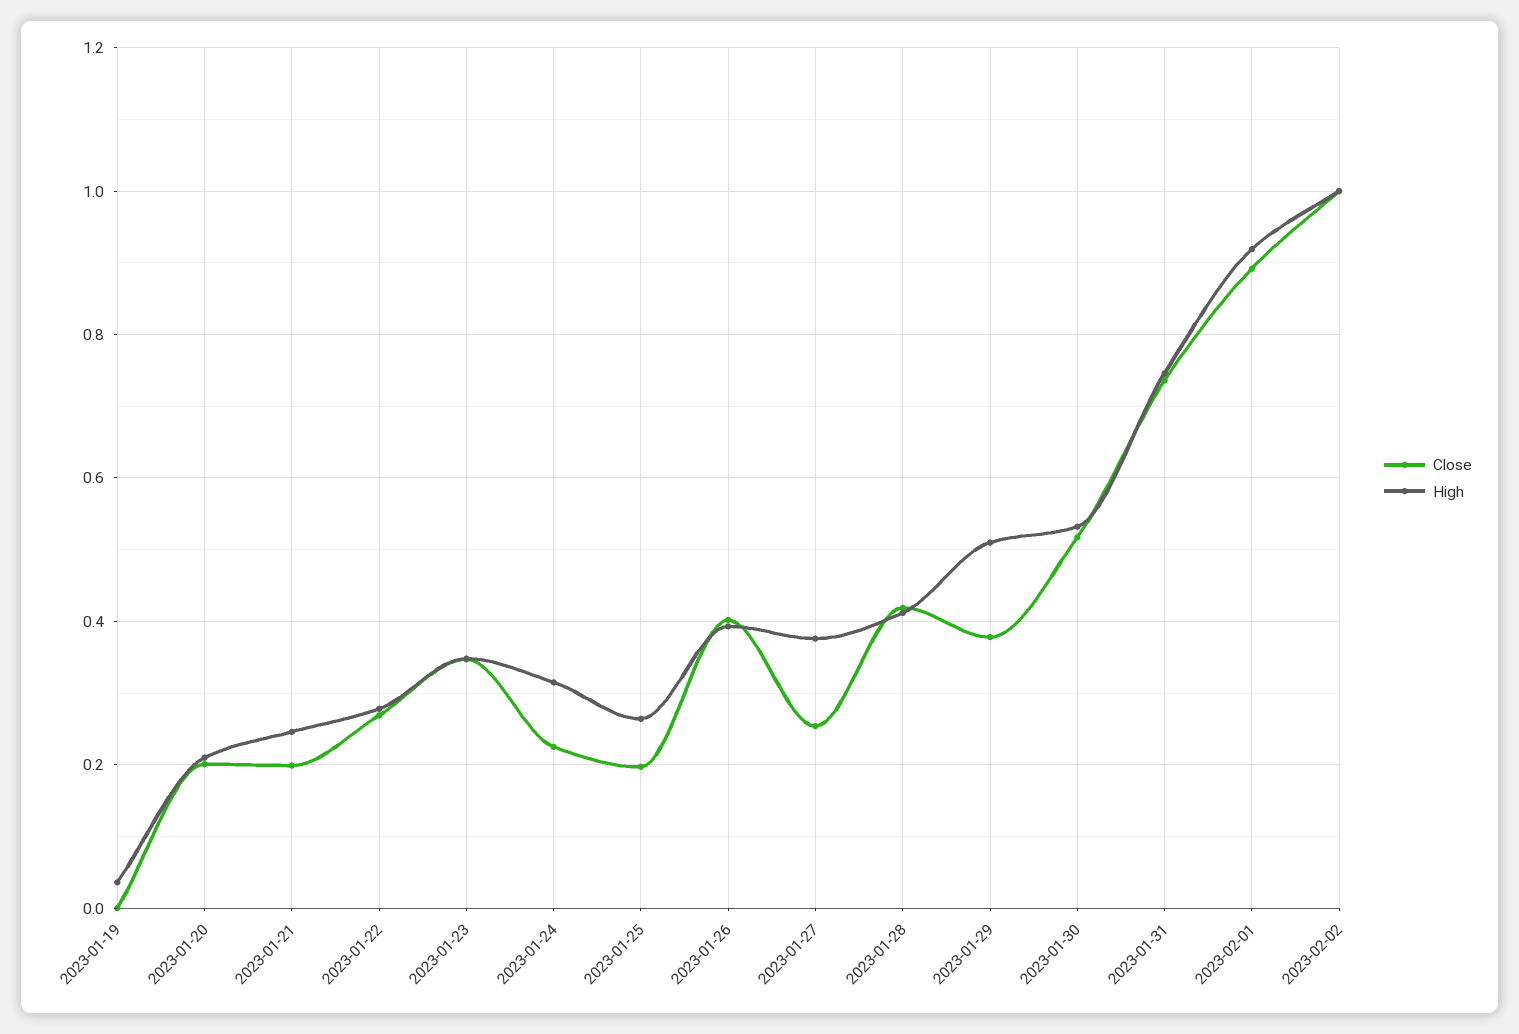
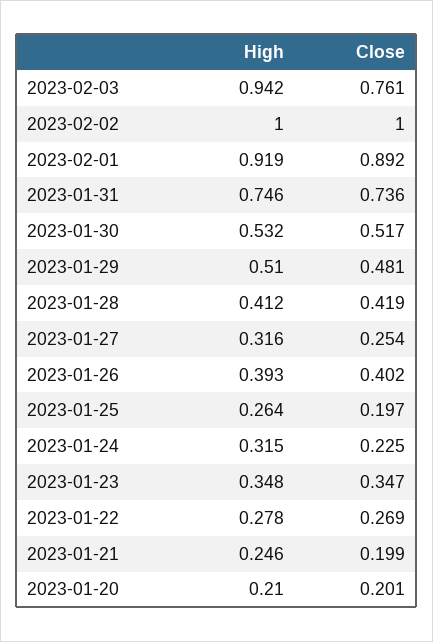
Close, 2023-01-19: 0 -> none
High, 2023-01-19: 0.04 -> none
High, 2023-01-27: 0.38 -> 0.316
Close, 2023-01-29: 0.38 -> 0.481
High, 2023-02-03: none -> 0.942
Close, 2023-02-03: none -> 0.761

